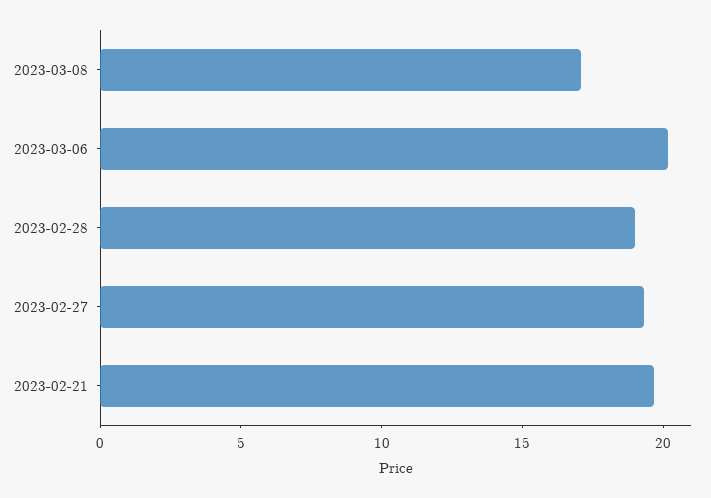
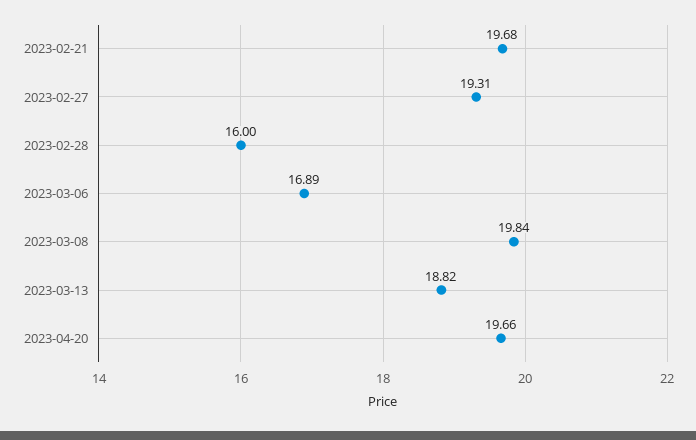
2023-03-08: 17 -> 19.84
2023-03-06: 20 -> 16.89
2023-02-28: 19 -> 16
2023-03-13: none -> 18.82
2023-04-20: none -> 19.66

